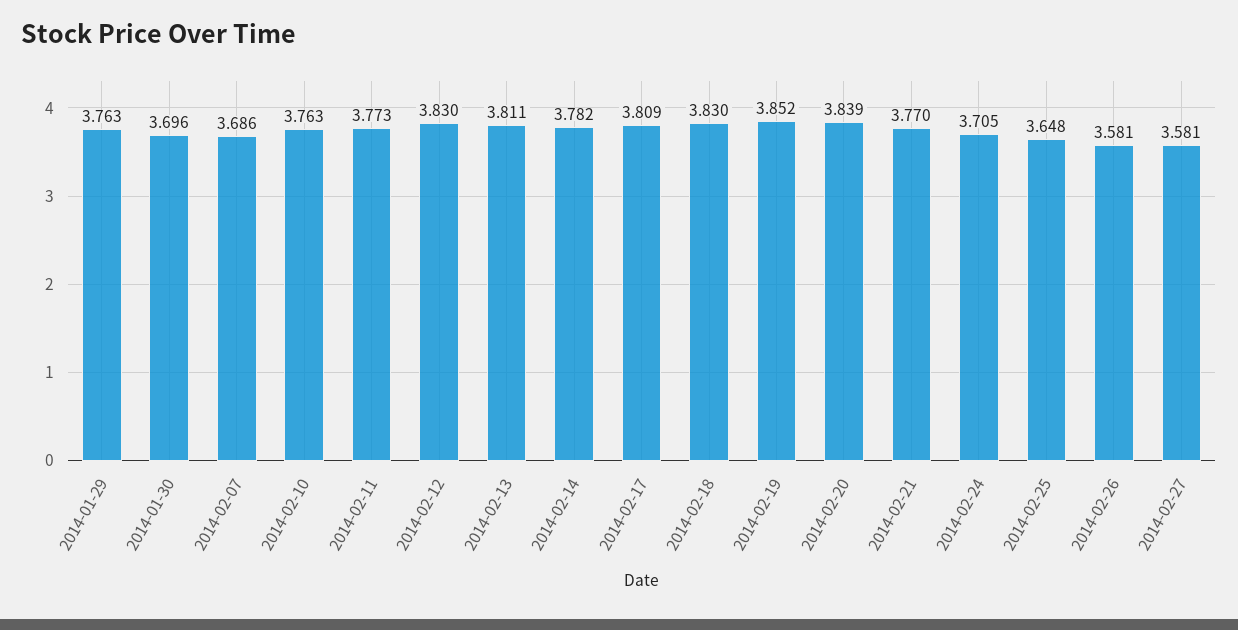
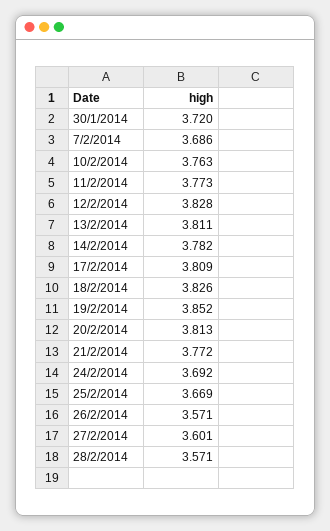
2014-01-29: 3.763 -> none
2014-01-30: 3.696 -> 3.72
2014-02-12: 3.83 -> 3.828
2014-02-18: 3.83 -> 3.826
2014-02-20: 3.839 -> 3.813
2014-02-21: 3.77 -> 3.772
2014-02-24: 3.705 -> 3.692
2014-02-25: 3.648 -> 3.669
2014-02-26: 3.581 -> 3.571
2014-02-27: 3.581 -> 3.601
28/2/2014: none -> 3.571

